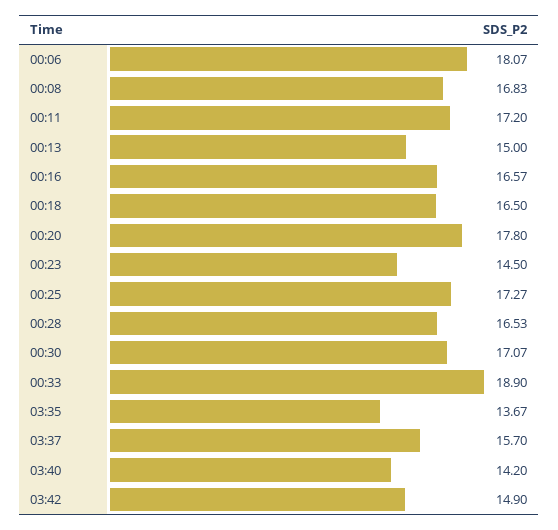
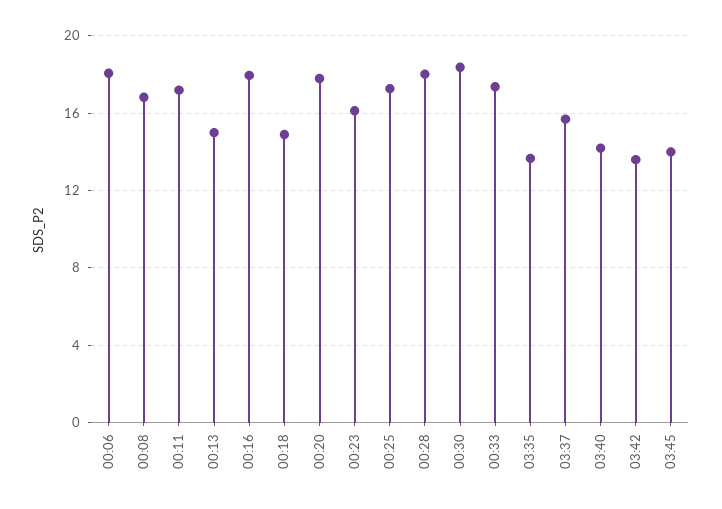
00:16: 16.57 -> 18
00:18: 16.5 -> 15
00:23: 14.5 -> 16
00:28: 16.53 -> 18
00:30: 17.07 -> 18.5
00:33: 18.9 -> 17.5
03:42: 14.9 -> 13.5
03:45: none -> 14

